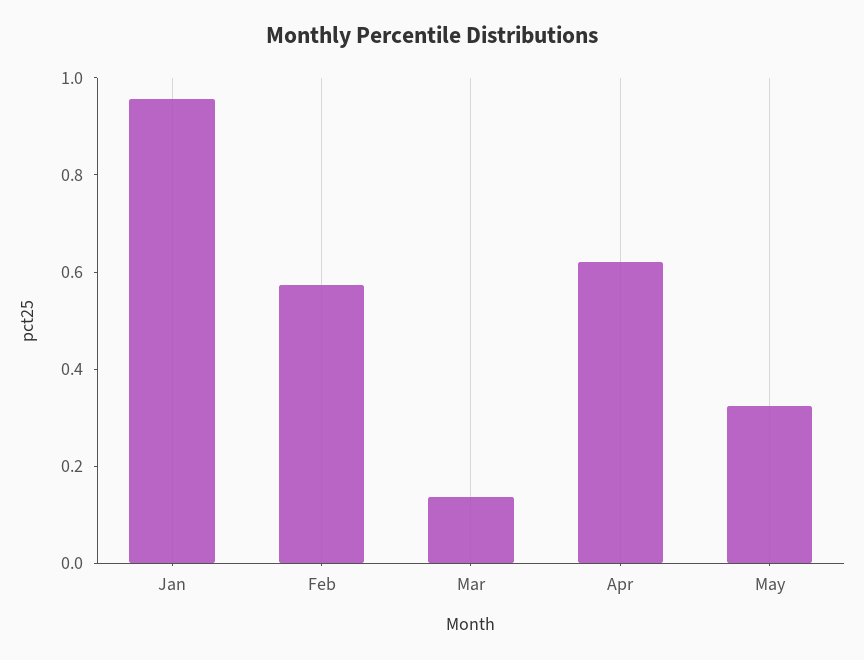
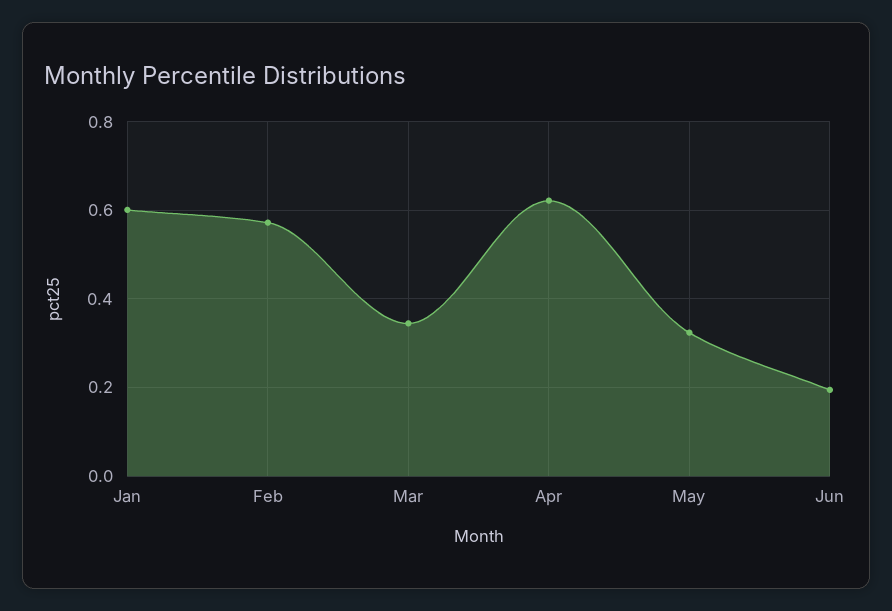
Jan: 0.95 -> 0.6
Mar: 0.15 -> 0.34
Jun: none -> 0.2

